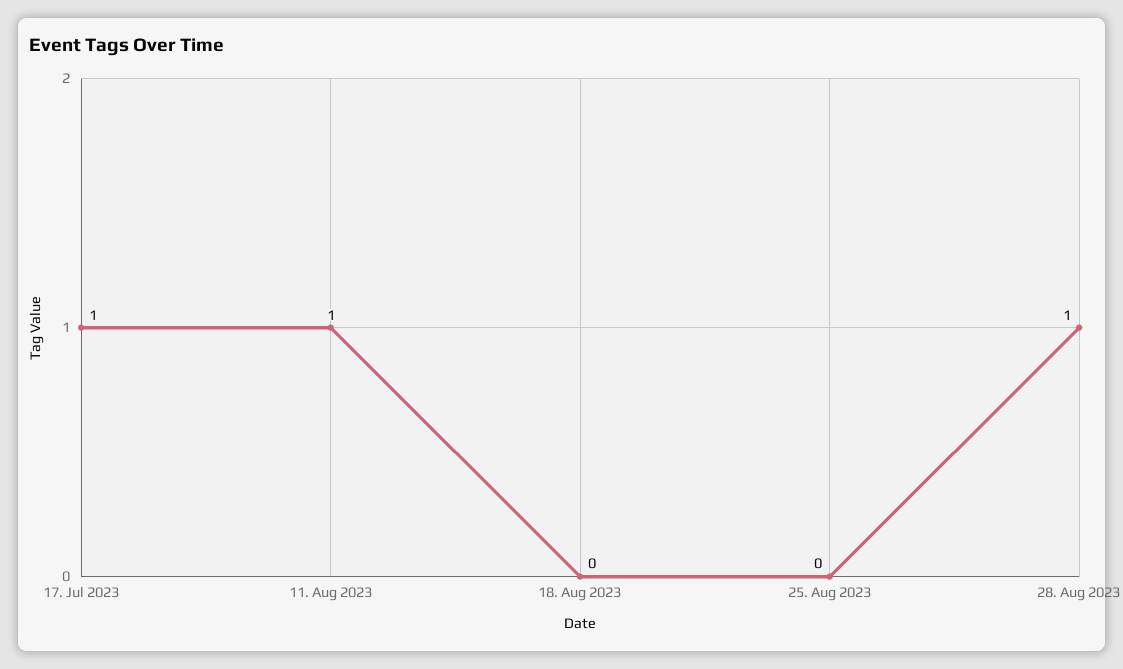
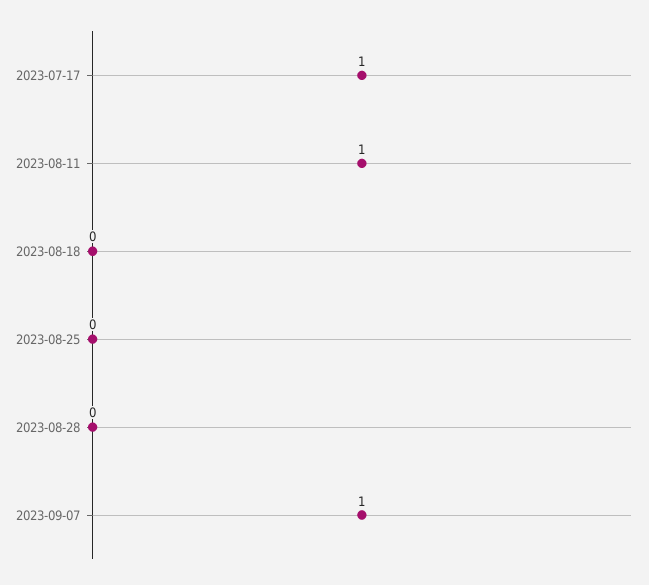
28. Aug 2023: 1 -> 0
2023-09-07: none -> 1

